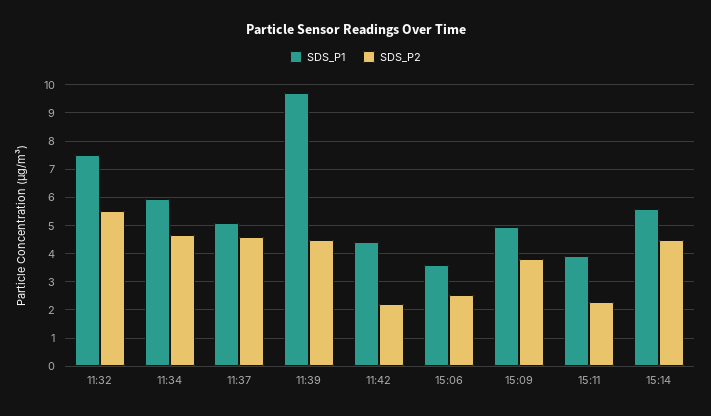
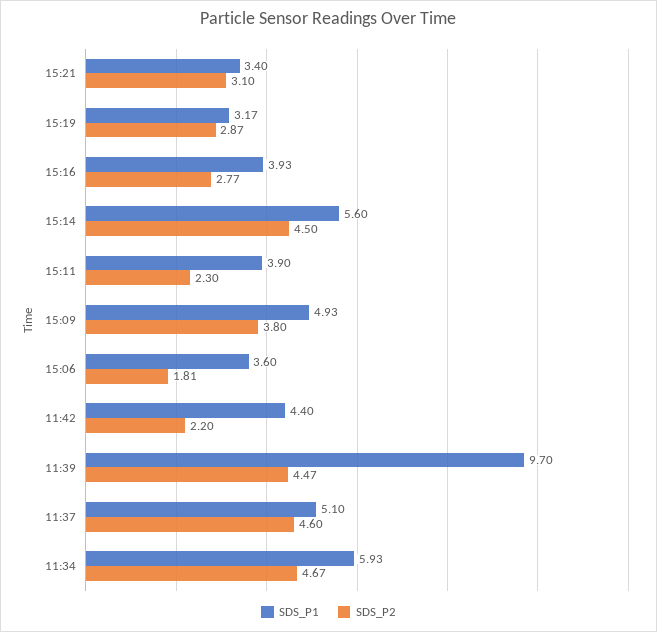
SDS_P1, 11:32: 7.5 -> none
SDS_P2, 11:32: 5.5 -> none
SDS_P2, 15:06: 2.5 -> 1.81
SDS_P1, 15:21: none -> 3.4
SDS_P2, 15:21: none -> 3.1
SDS_P1, 15:19: none -> 3.17
SDS_P2, 15:19: none -> 2.87
SDS_P1, 15:16: none -> 3.93
SDS_P2, 15:16: none -> 2.77

